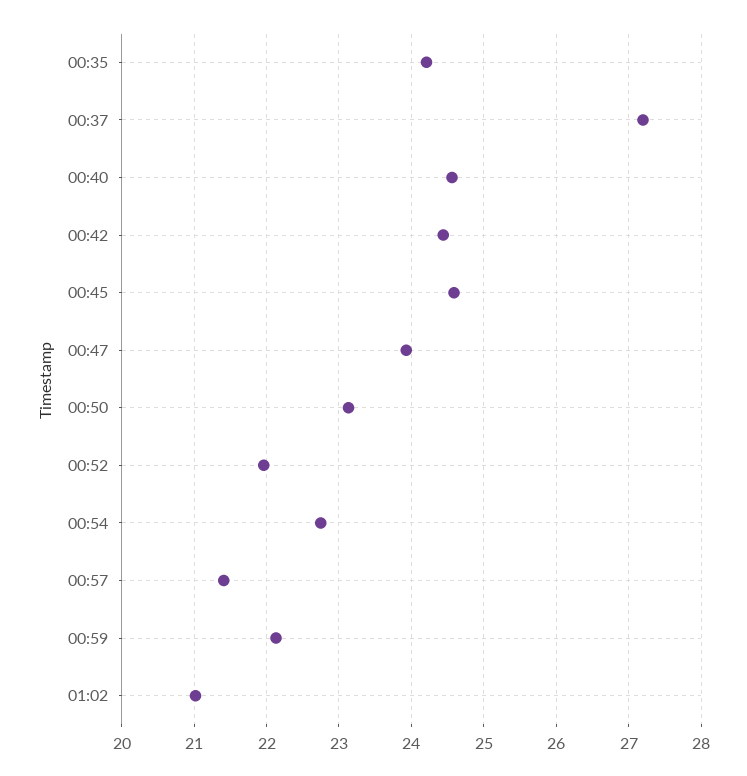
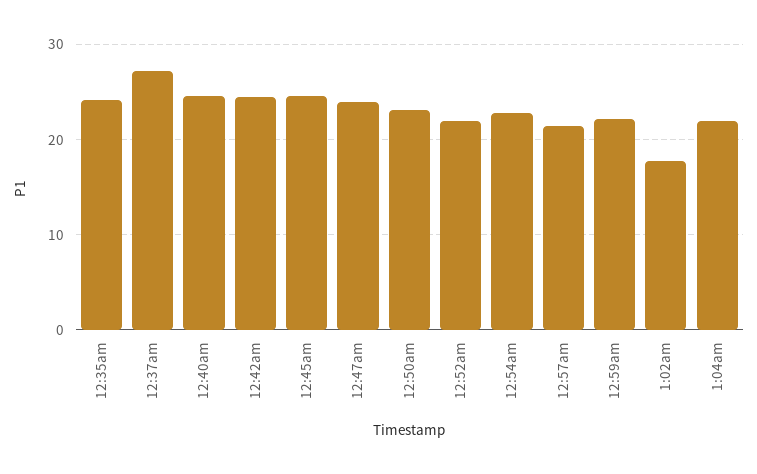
01:02: 21 -> 18
1:04am: none -> 22

